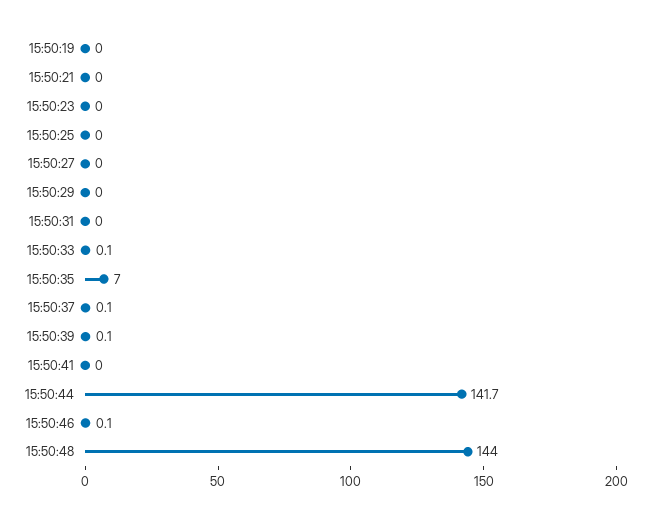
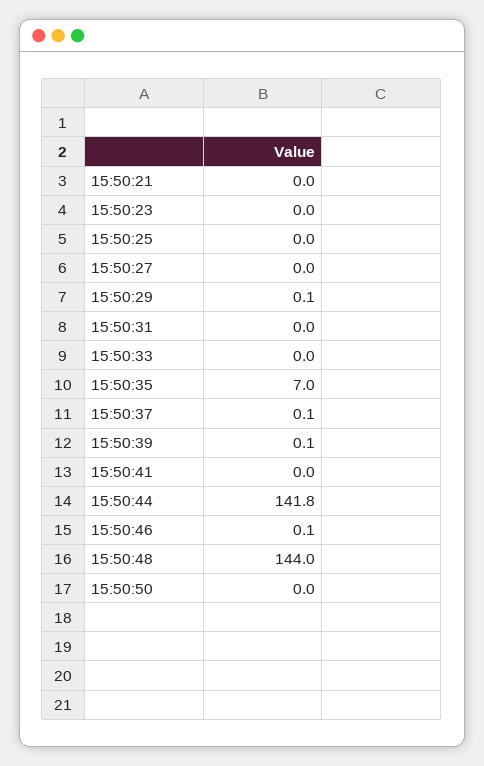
15:50:19: 0 -> none
15:50:29: 0 -> 0.1
15:50:33: 0.1 -> 0
15:50:44: 141.7 -> 141.8
15:50:50: none -> 0

